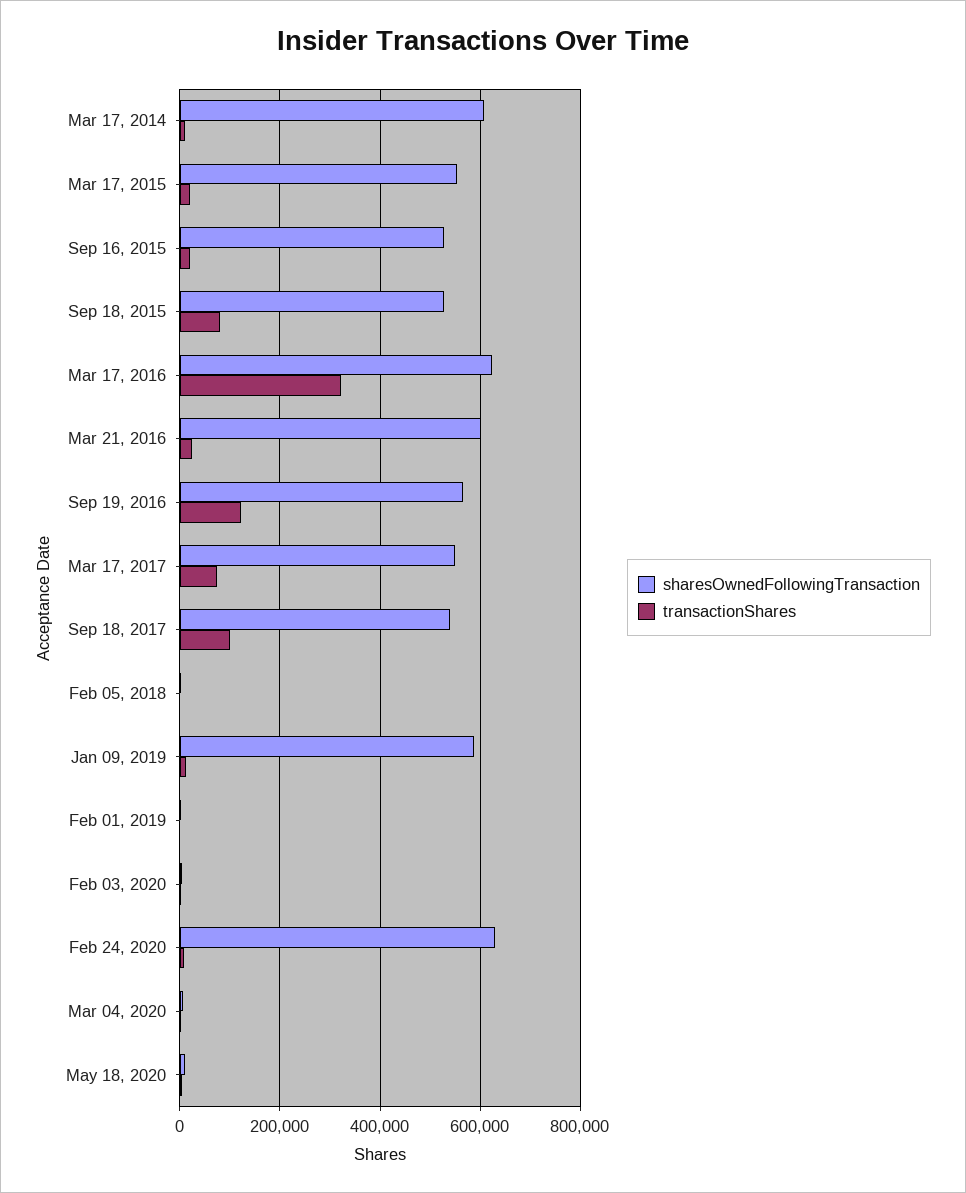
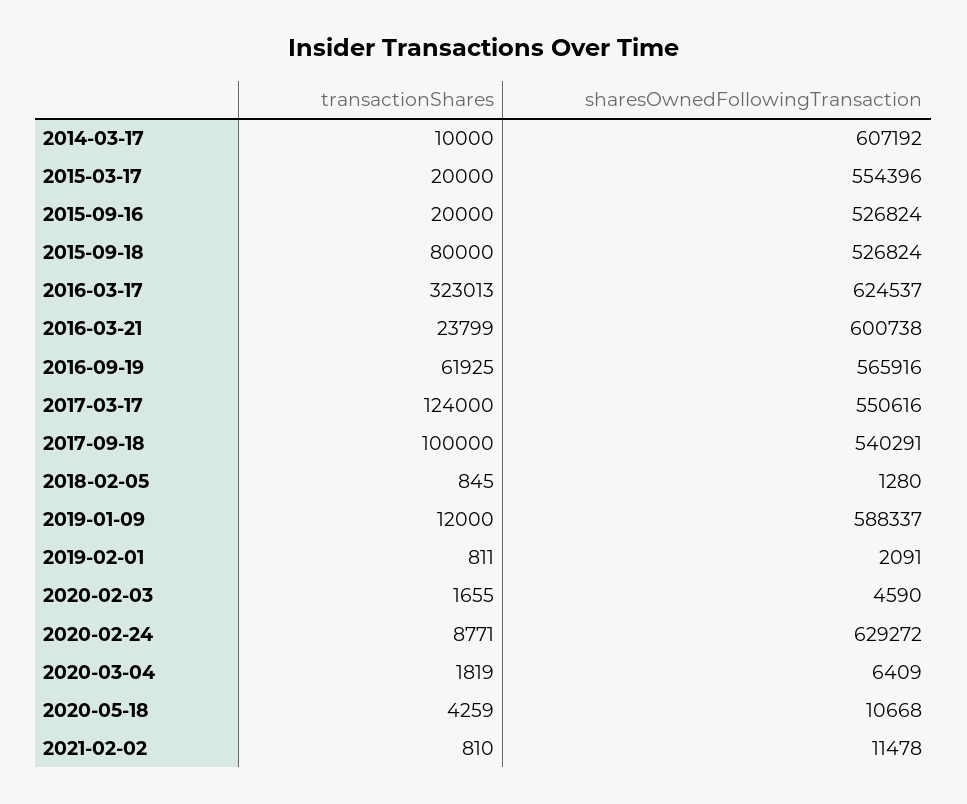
transactionShares, Sep 19, 2016: 120000 -> 61925
transactionShares, Mar 17, 2017: 80000 -> 124000
transactionShares, 2021-02-02: none -> 810
sharesOwnedFollowingTransaction, 2021-02-02: none -> 11478

